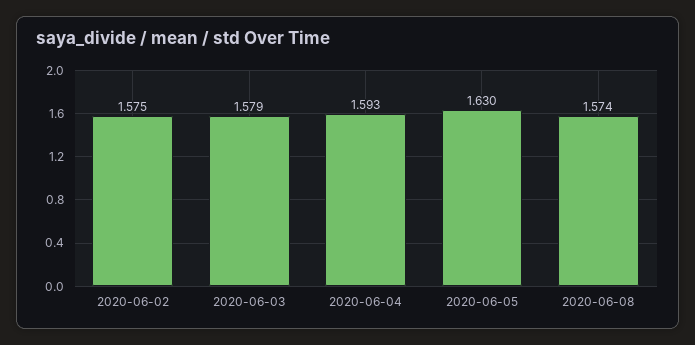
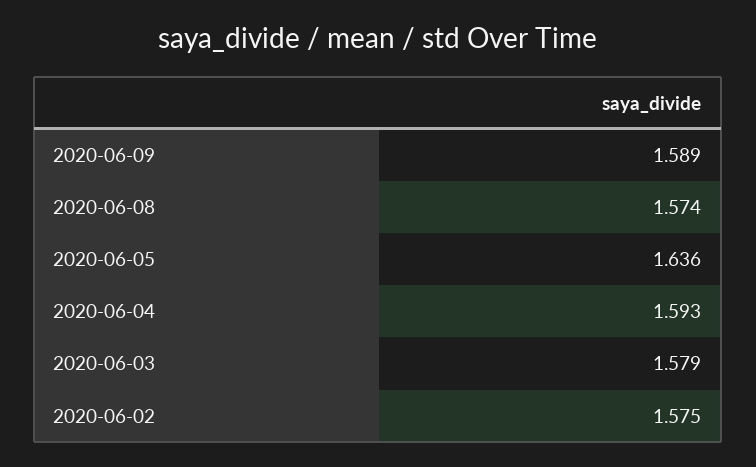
2020-06-05: 1.63 -> 1.636
2020-06-09: none -> 1.589

